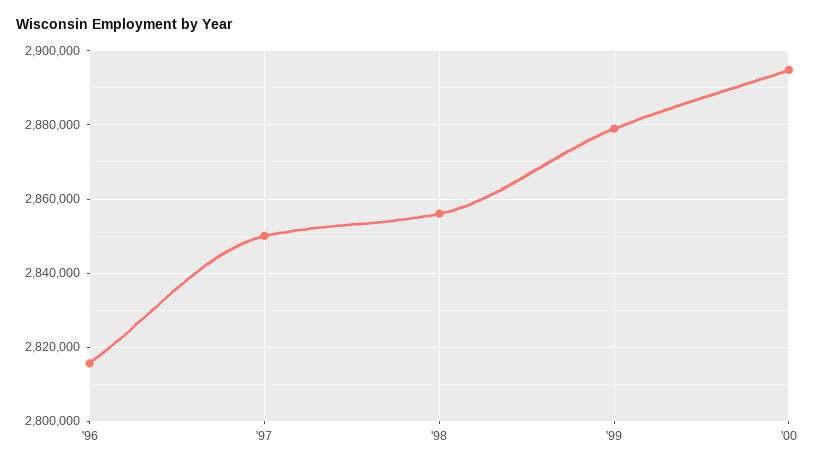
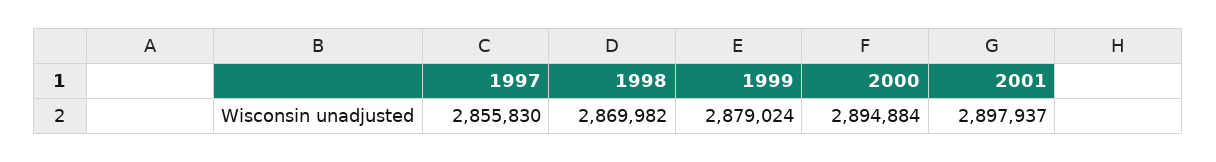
'96: 2816000 -> none
'97: 2850000 -> 2855830
'98: 2856000 -> 2869982
2001: none -> 2897937

